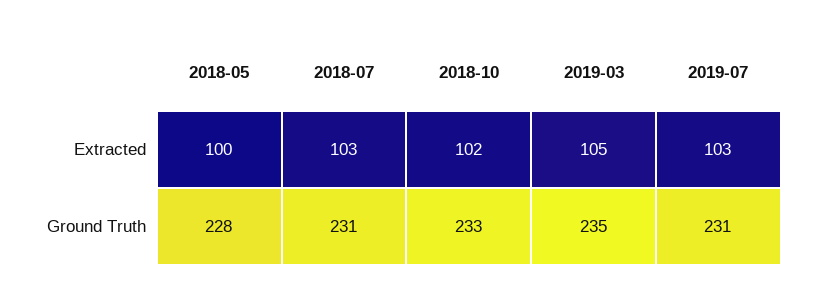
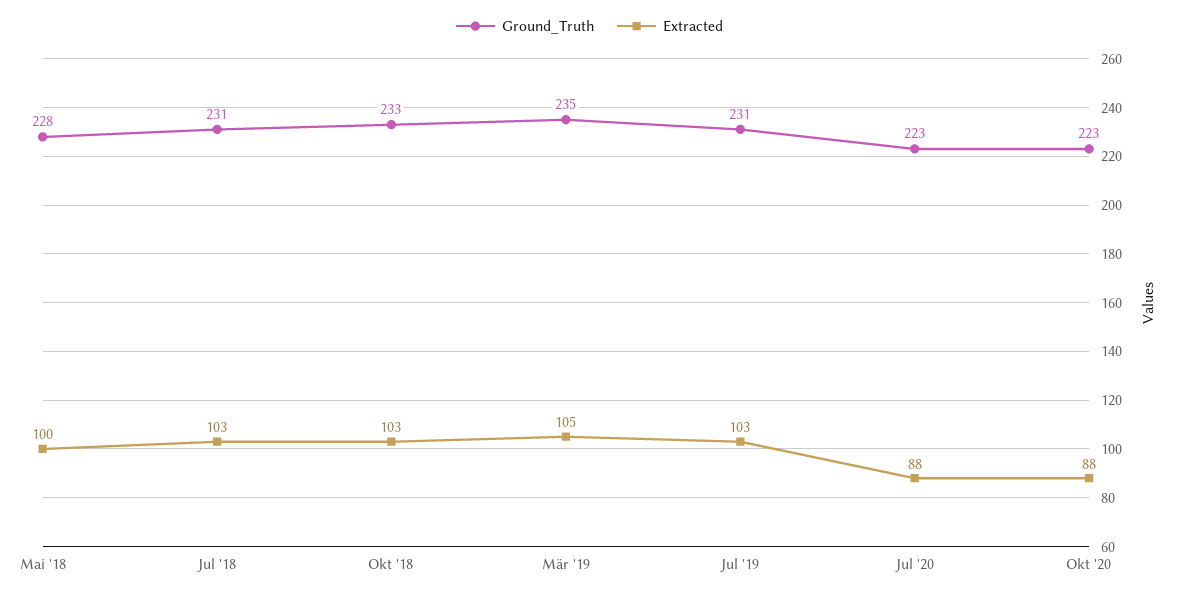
Extracted, 2018-10: 102 -> 103
Ground Truth, Jul '20: none -> 223
Extracted, Jul '20: none -> 88
Ground Truth, Okt '20: none -> 223
Extracted, Okt '20: none -> 88

